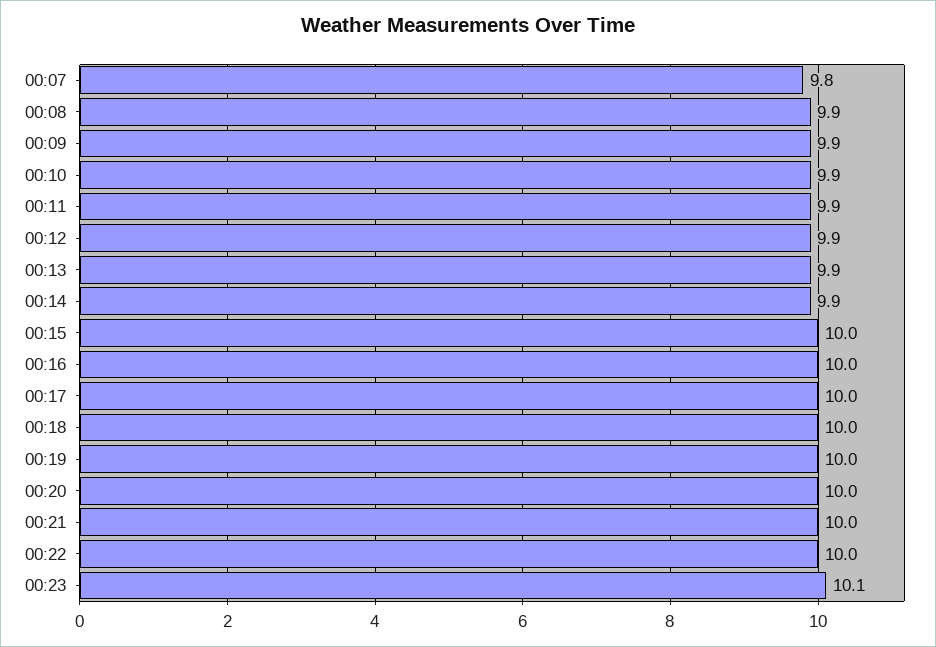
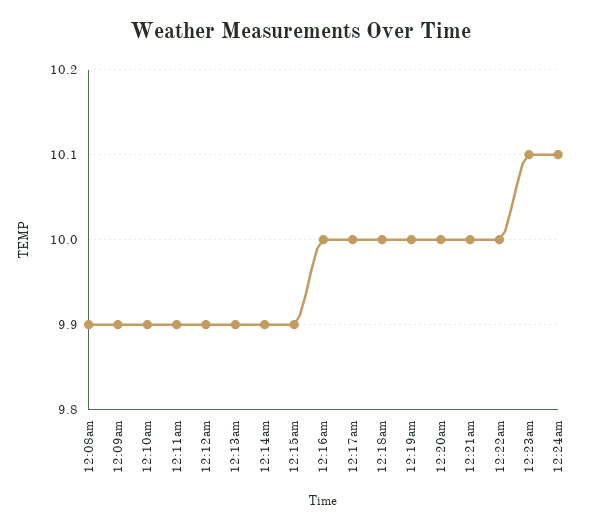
00:07: 9.8 -> none
00:15: 10 -> 9.9
12:24am: none -> 10.1

